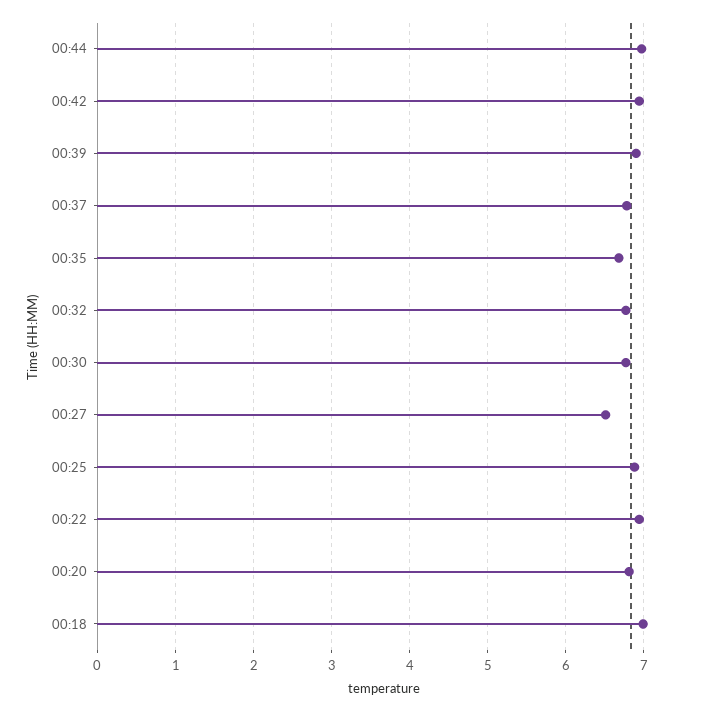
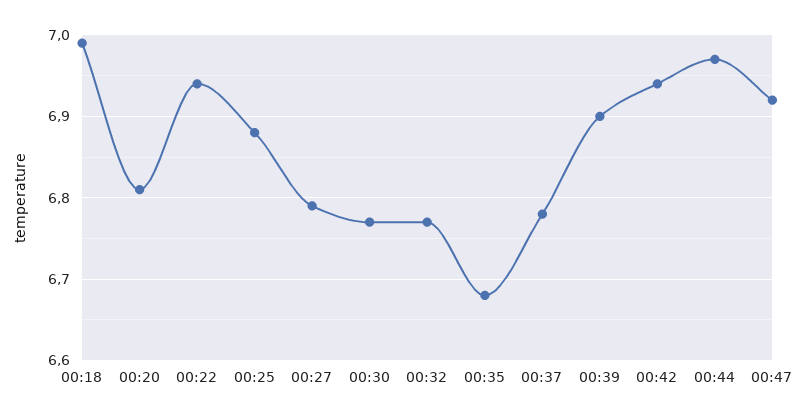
00:27: 6.5 -> 6.79
00:47: none -> 6.92

